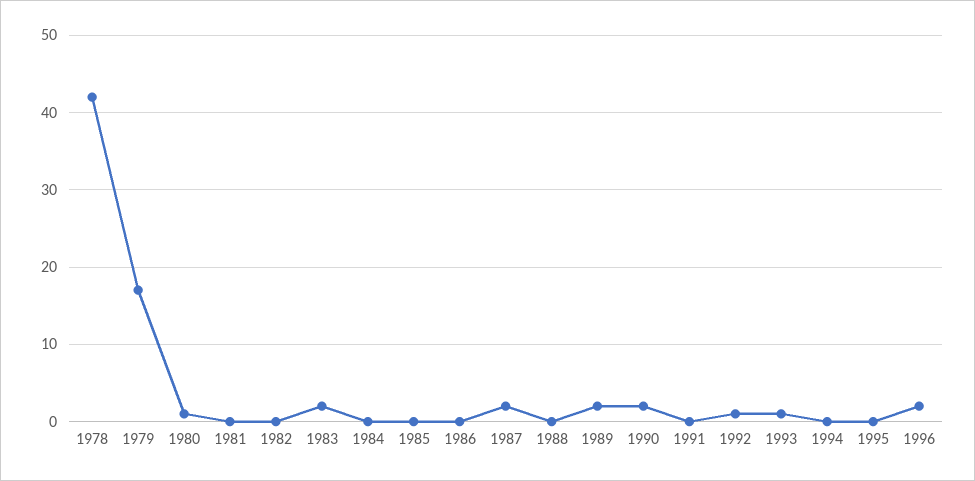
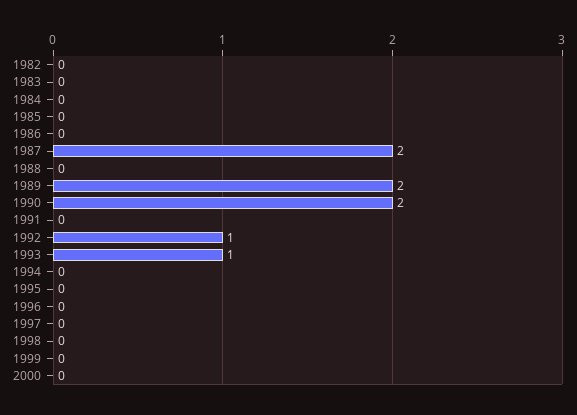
1978: 42 -> none
1979: 17 -> none
1980: 1 -> none
1981: 0 -> none
1983: 2 -> 0
1996: 2 -> 0
1997: none -> 0
1998: none -> 0
1999: none -> 0
2000: none -> 0

